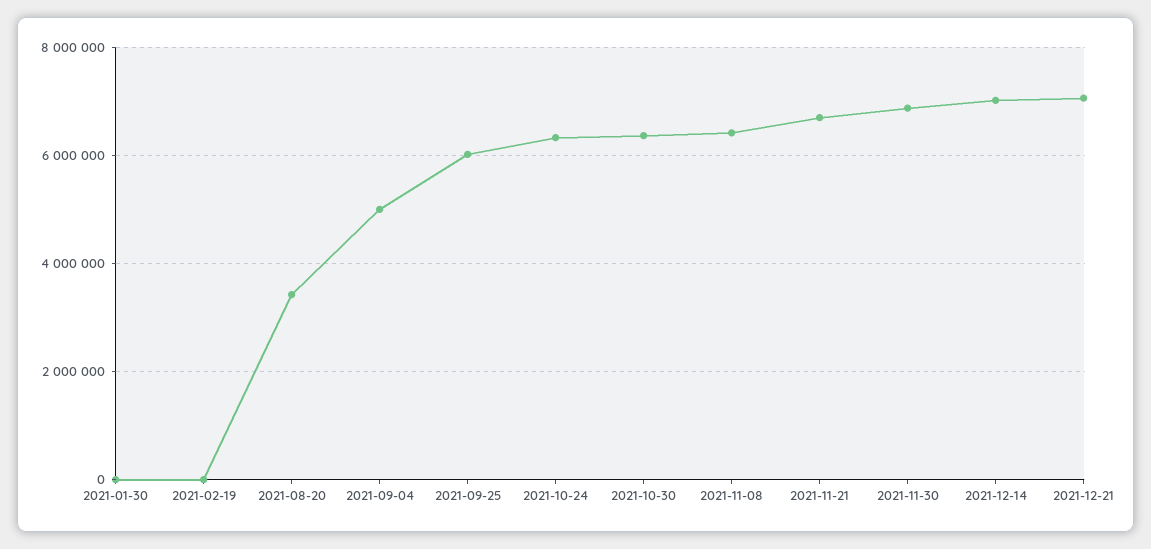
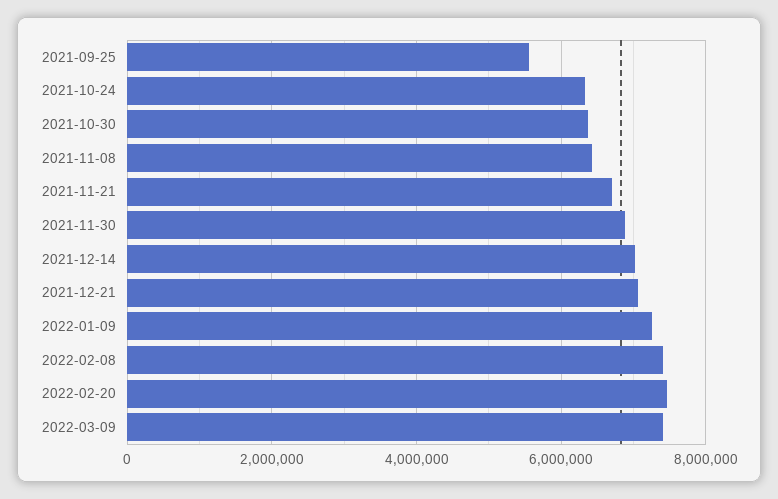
2021-01-30: 0 -> none
2021-02-19: 0 -> none
2021-08-20: 3400000 -> none
2021-09-04: 5000000 -> none
2021-09-25: 6000000 -> 5600000
2022-01-09: none -> 7200000
2022-02-08: none -> 7400000
2022-02-20: none -> 7400000
2022-03-09: none -> 7400000

